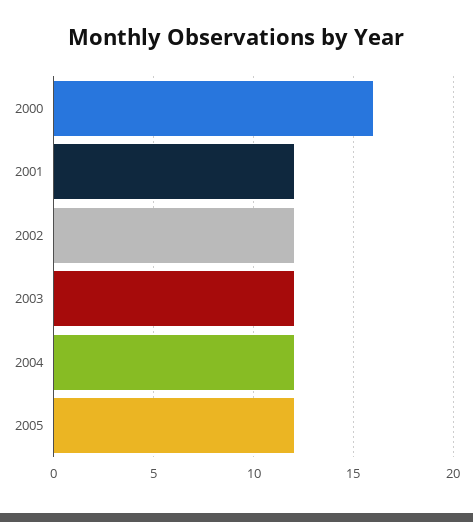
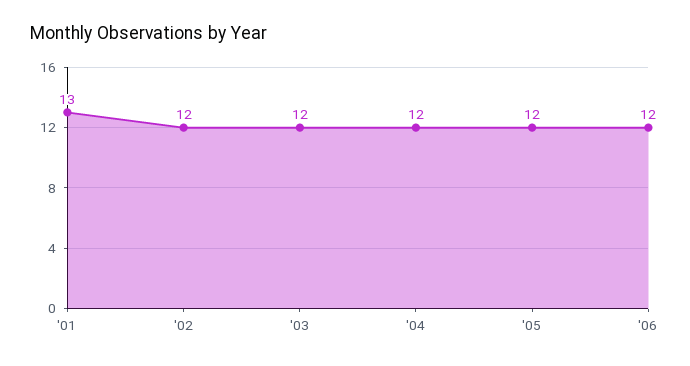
2000: 16 -> none
2001: 12 -> 13
'06: none -> 12

